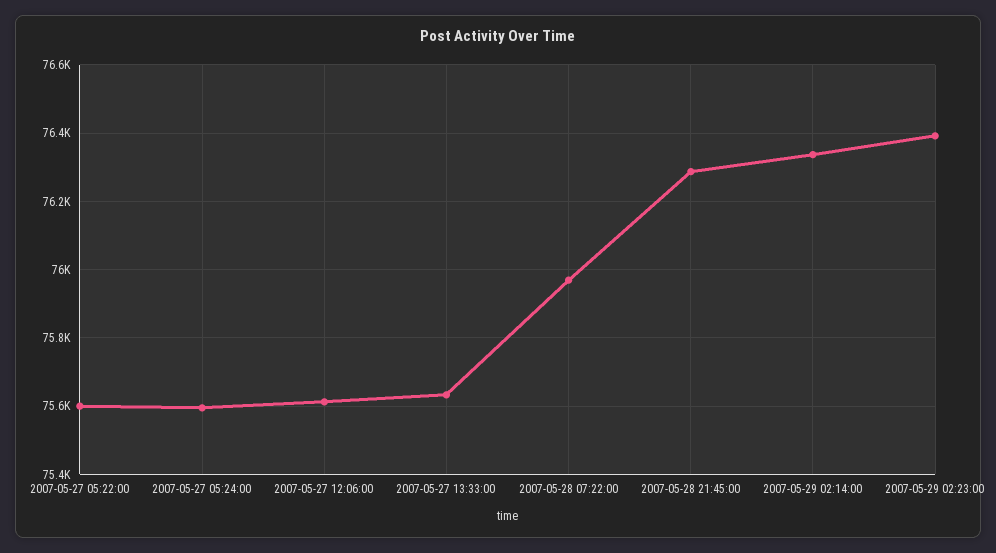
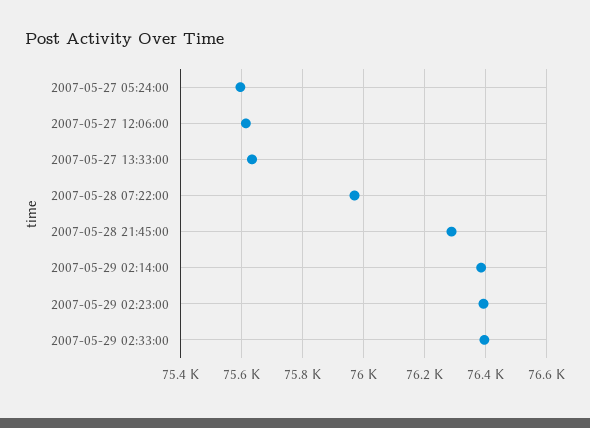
2007-05-27 05:22:00: 75600 -> none
2007-05-29 02:14:00: 76340 -> 76380
2007-05-29 02:33:00: none -> 76400

